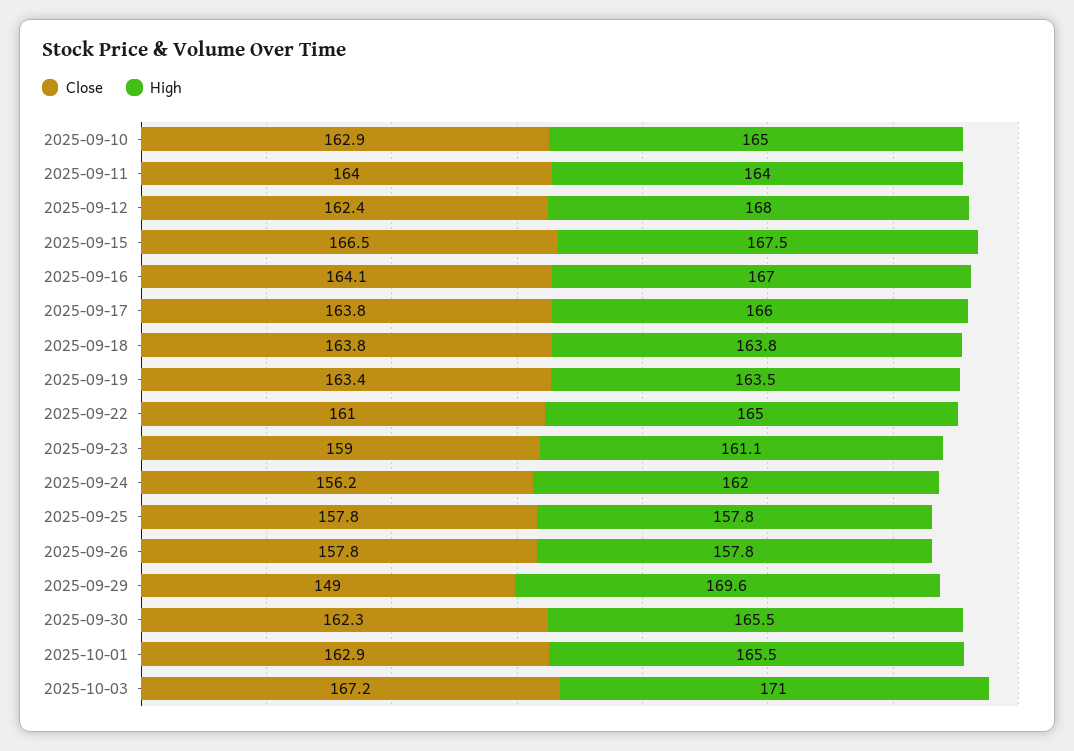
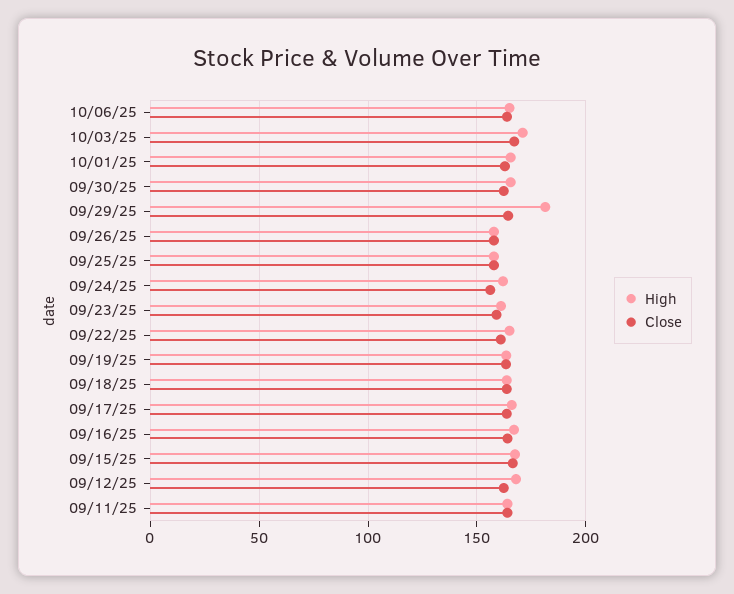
Close, 2025-09-10: 162.9 -> none
High, 2025-09-10: 165 -> none
Close, 2025-09-29: 149 -> 165
High, 2025-09-29: 169.6 -> 180
High, 10/06/25: none -> 165
Close, 10/06/25: none -> 165

